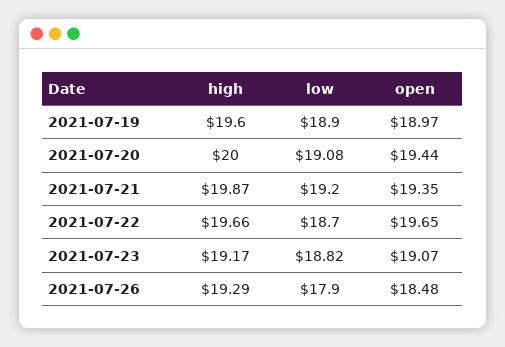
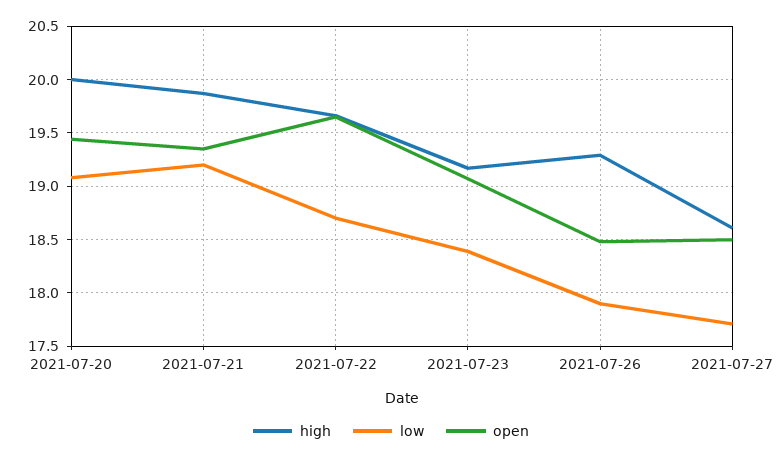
high, 2021-07-19: 19.6 -> none
low, 2021-07-19: 18.9 -> none
open, 2021-07-19: 18.97 -> none
low, 2021-07-23: 18.82 -> 18.4
high, 2021-07-27: none -> 18.6
low, 2021-07-27: none -> 17.7
open, 2021-07-27: none -> 18.5

